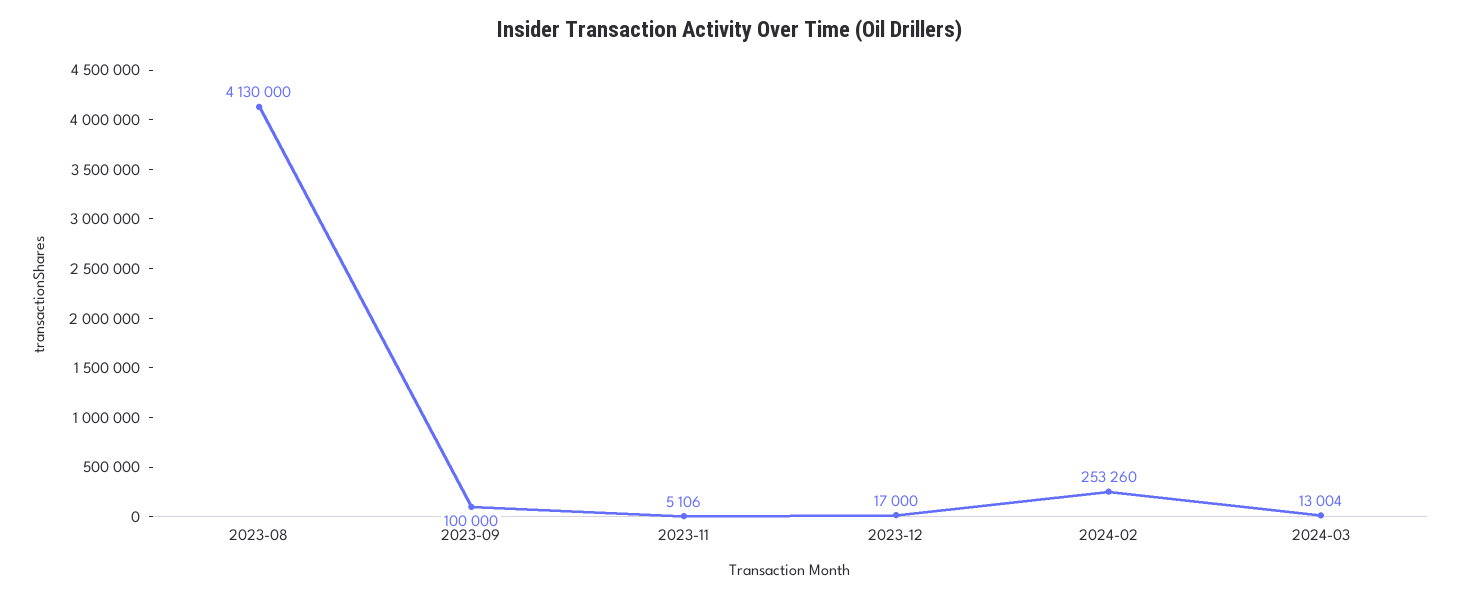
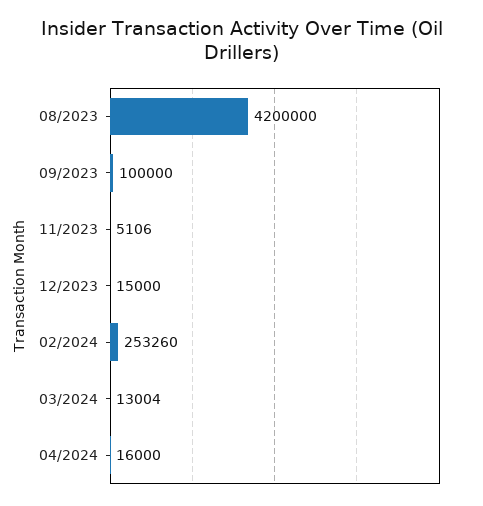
2023-08: 4130000 -> 4200000
2023-12: 17000 -> 15000
04/2024: none -> 16000

